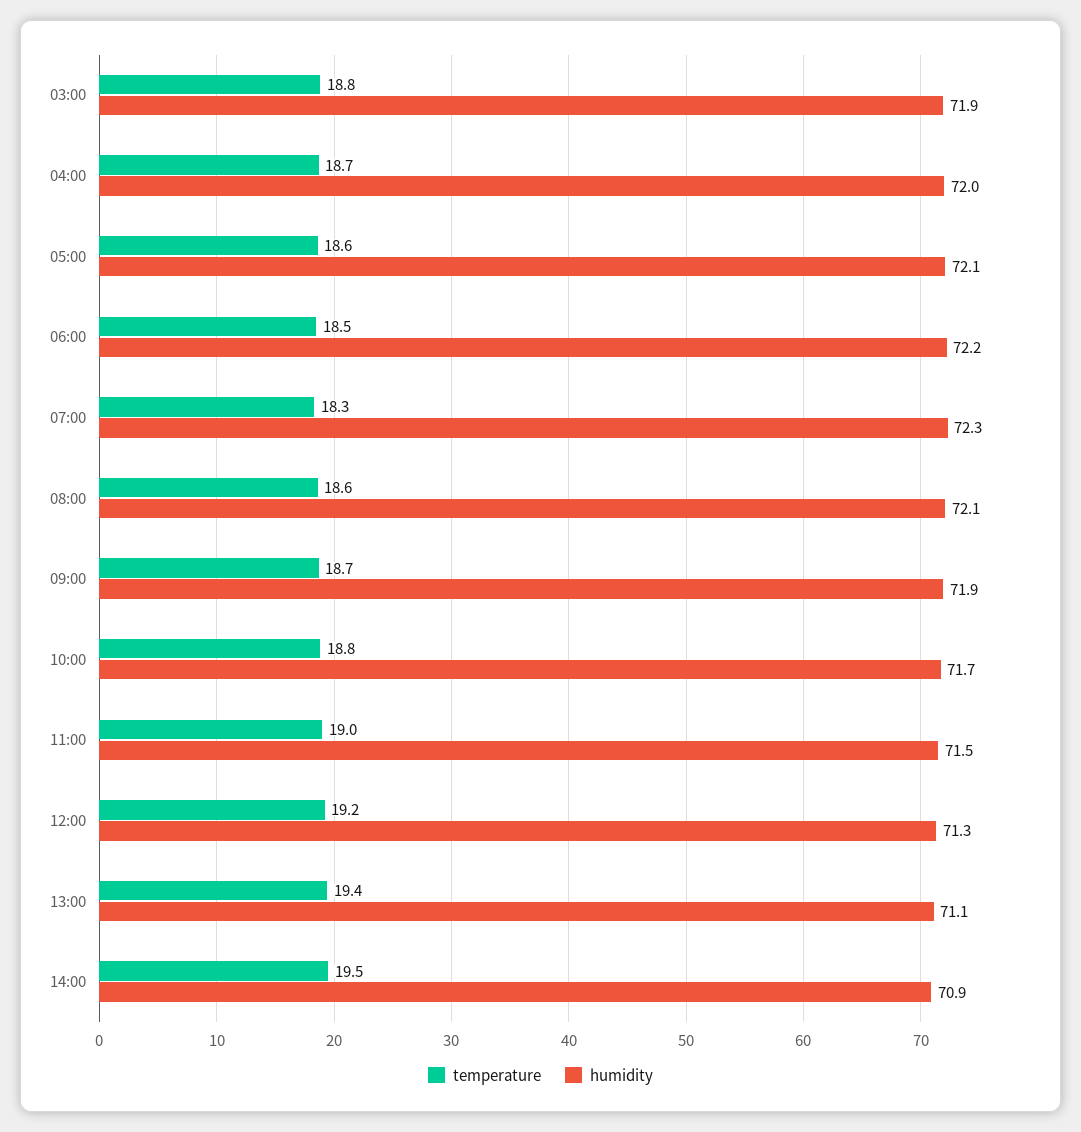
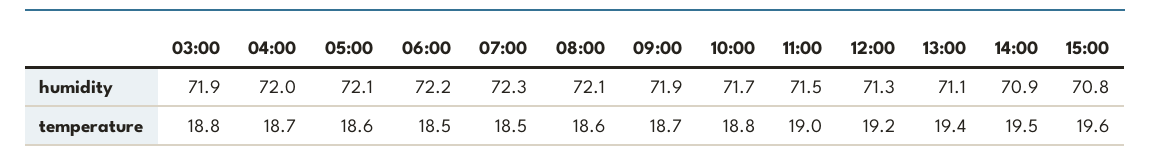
temperature, 07:00: 18.3 -> 18.5
humidity, 15:00: none -> 70.8
temperature, 15:00: none -> 19.6

